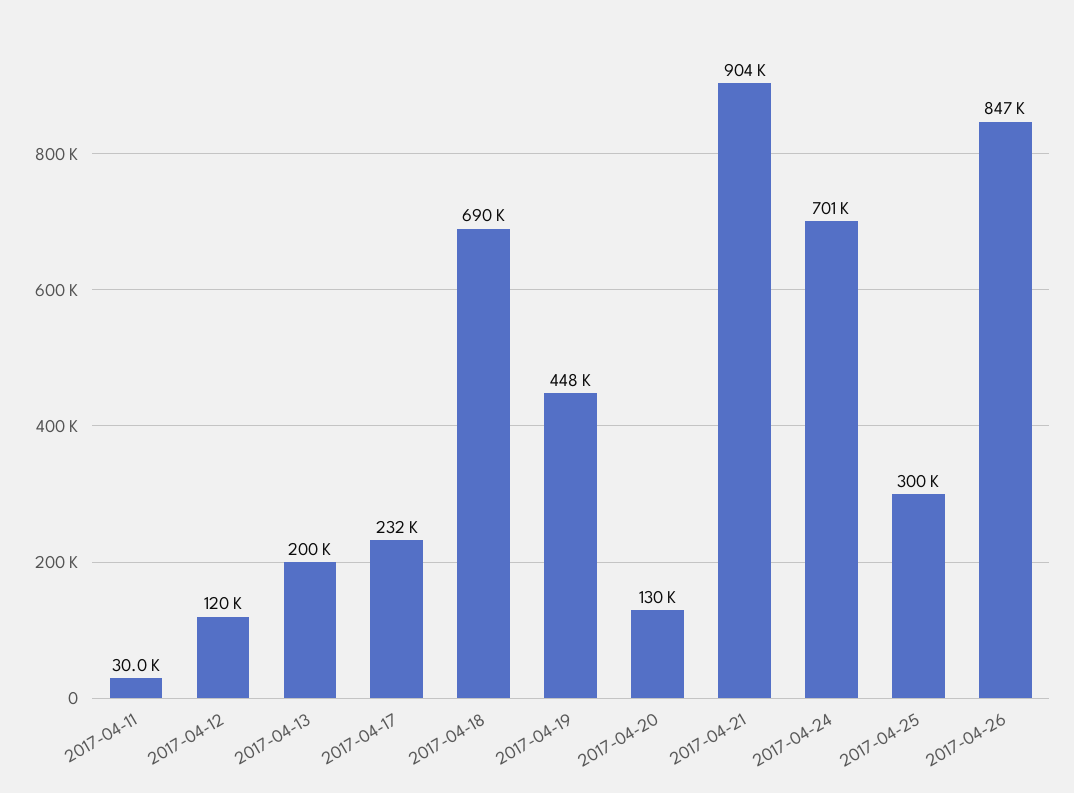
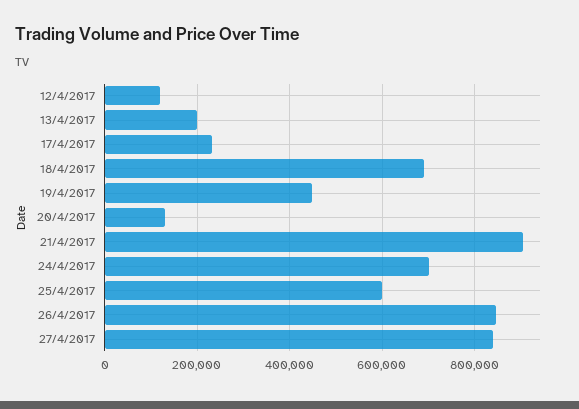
2017-04-11: 30000 -> none
2017-04-25: 300000 -> 600000
27/4/2017: none -> 840000

